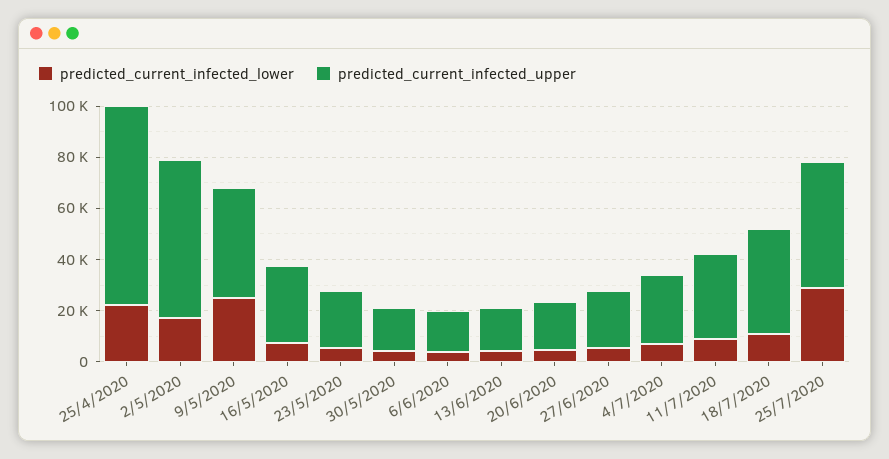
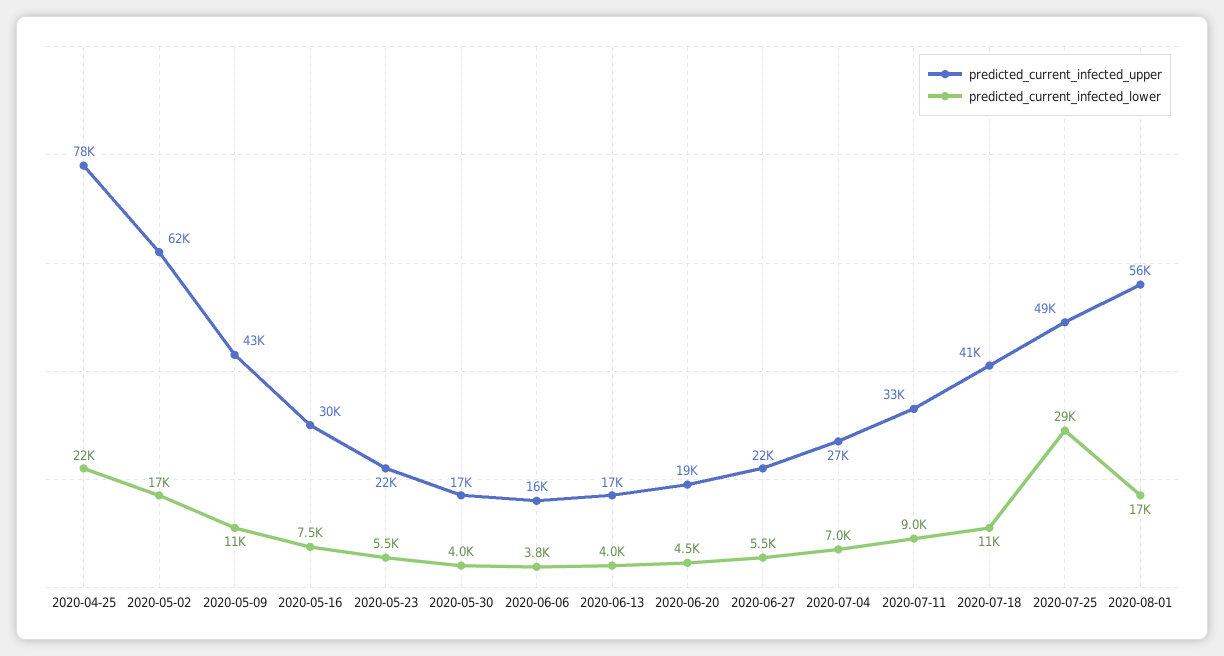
predicted_current_infected_lower, 9/5/2020: 25000 -> 11000
predicted_current_infected_upper, 2020-08-01: none -> 56000
predicted_current_infected_lower, 2020-08-01: none -> 17000

